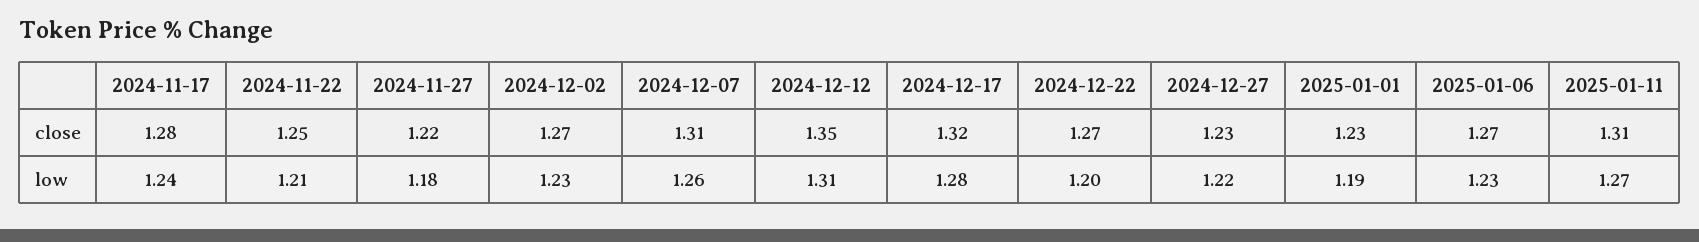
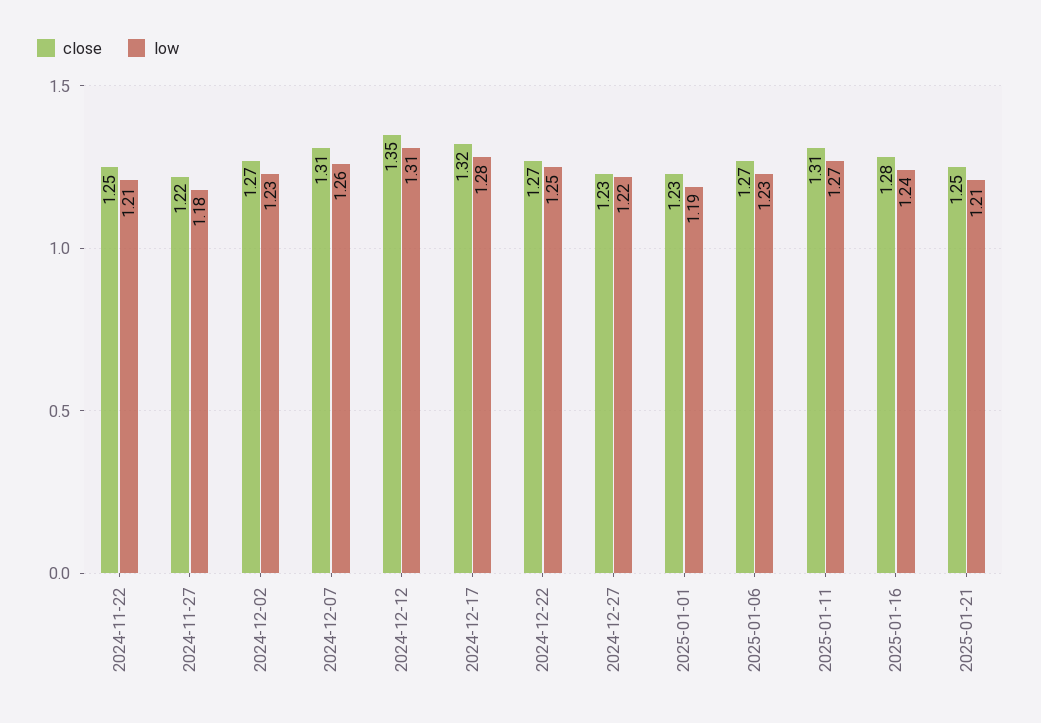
close, 2024-11-17: 1.28 -> none
low, 2024-11-17: 1.24 -> none
low, 2024-12-22: 1.2 -> 1.25
close, 2025-01-16: none -> 1.28
low, 2025-01-16: none -> 1.24
close, 2025-01-21: none -> 1.25
low, 2025-01-21: none -> 1.21

